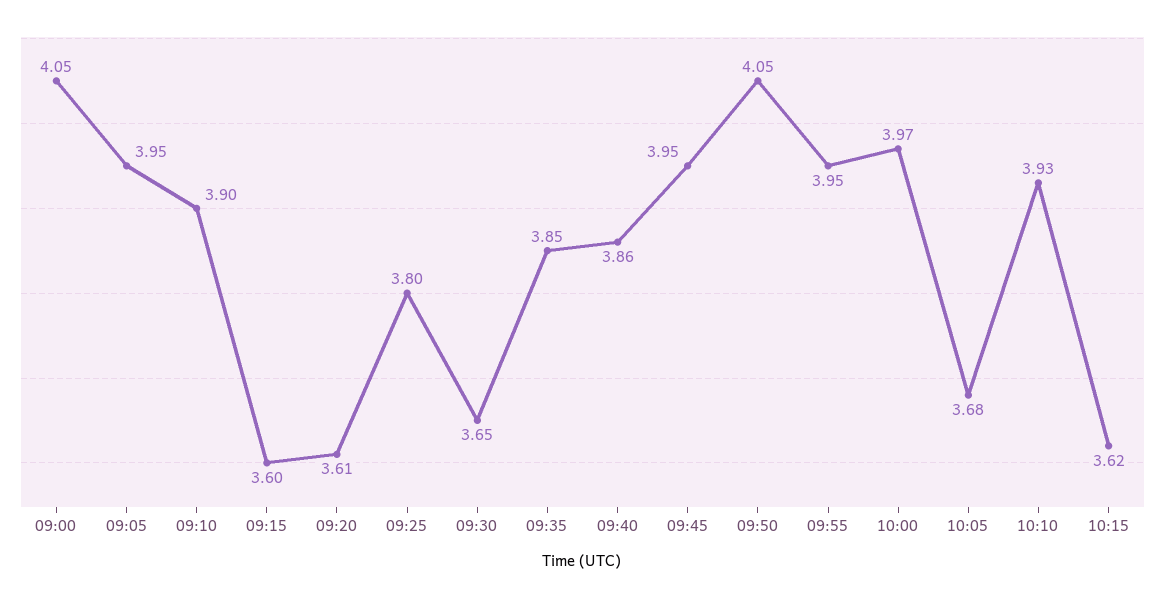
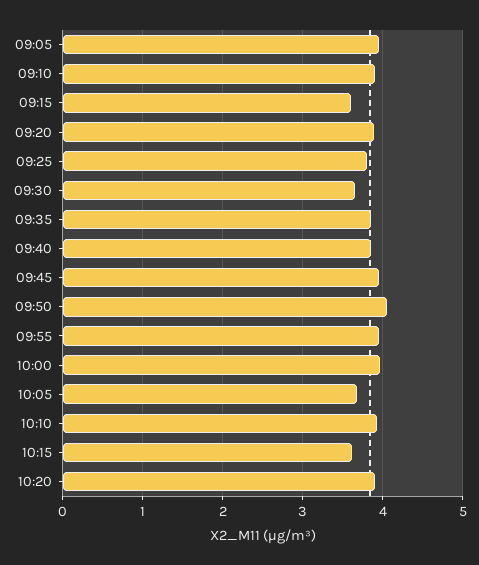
09:00: 4.05 -> none
09:20: 3.61 -> 3.9
10:20: none -> 3.9

